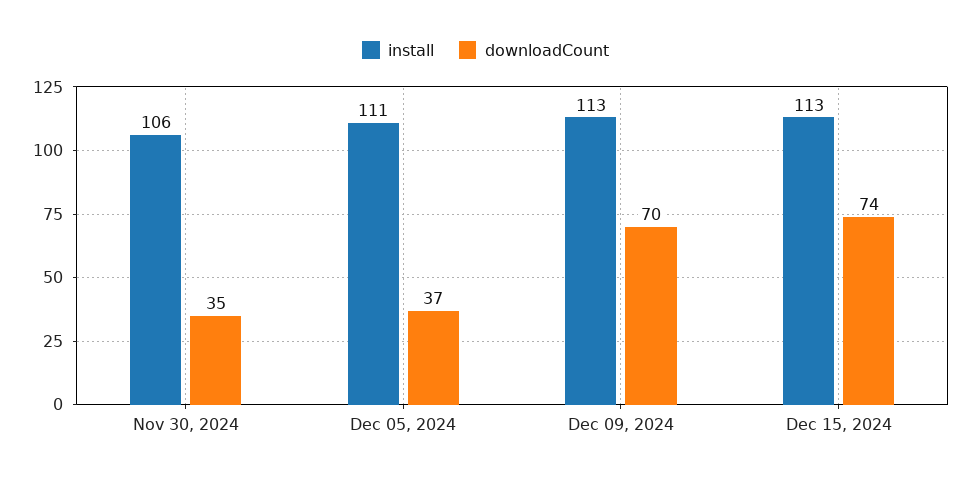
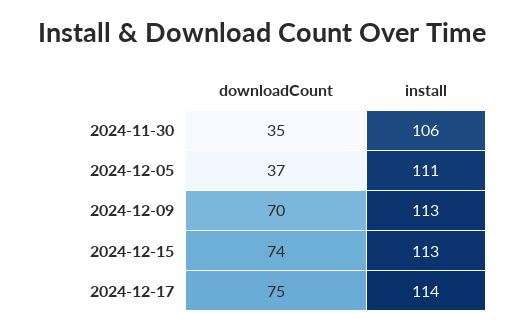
downloadCount, 2024-12-17: none -> 75
install, 2024-12-17: none -> 114

